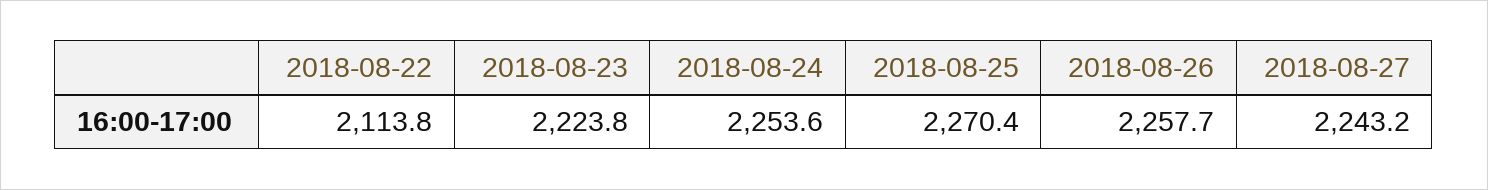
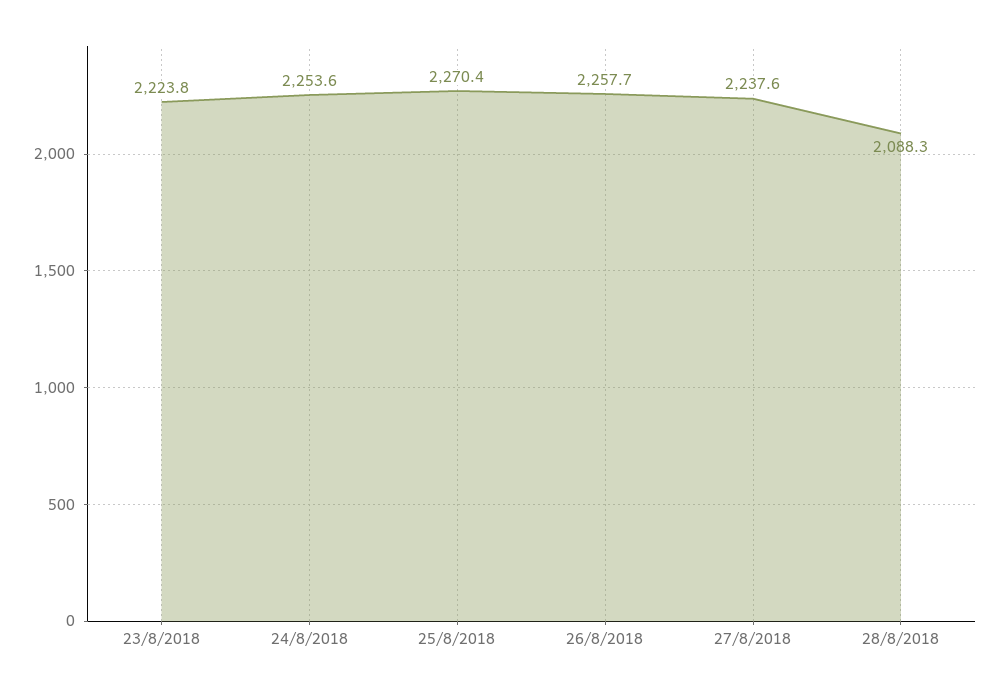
2018-08-22: 2113.8 -> none
2018-08-27: 2243.2 -> 2237.6
28/8/2018: none -> 2088.3

